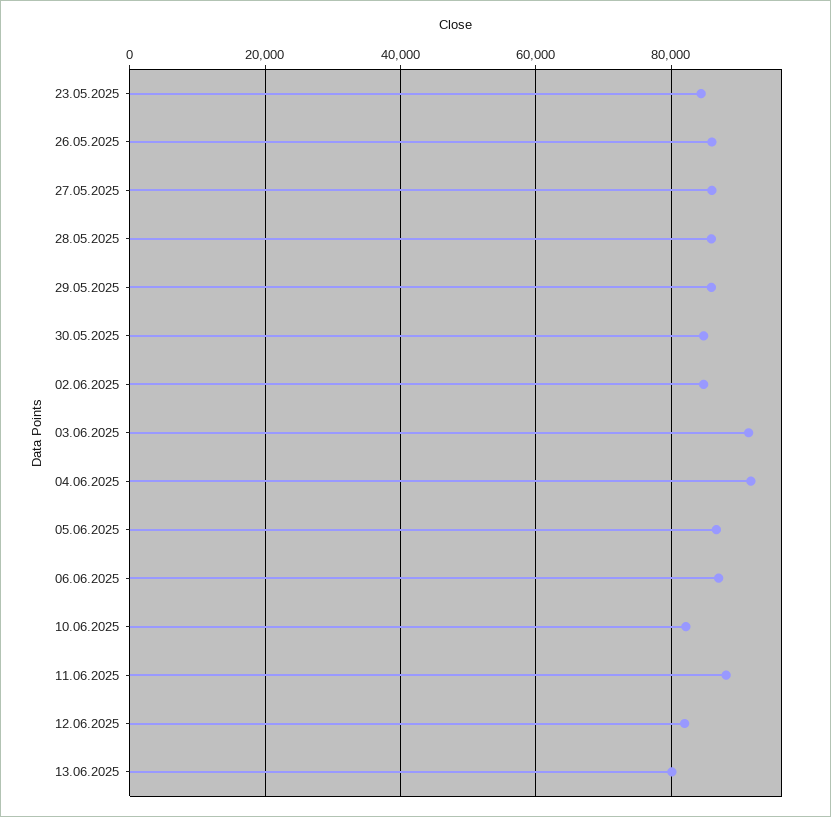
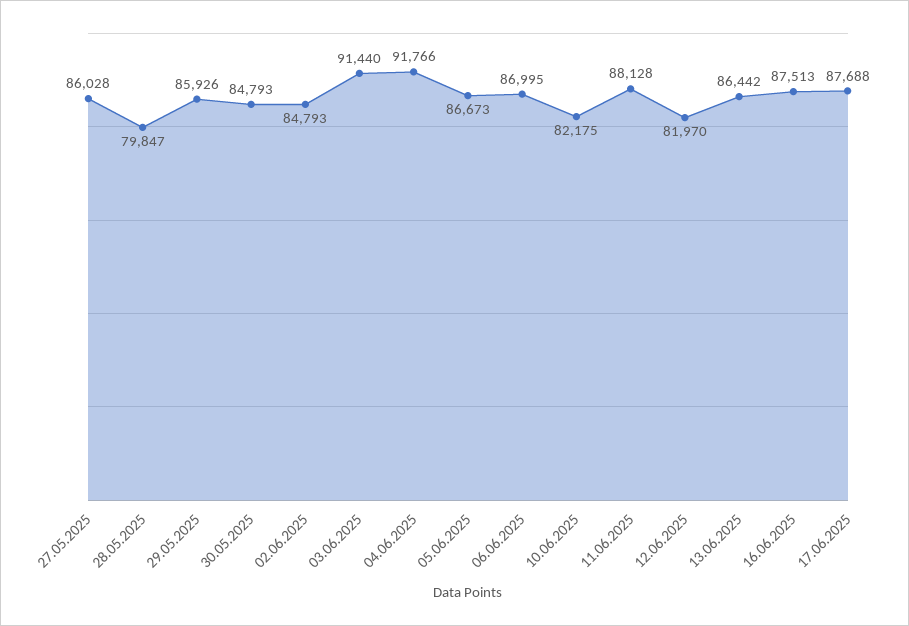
23.05.2025: 84000 -> none
26.05.2025: 86000 -> none
28.05.2025: 86000 -> 79847
13.06.2025: 80000 -> 86442
16.06.2025: none -> 87513
17.06.2025: none -> 87688

